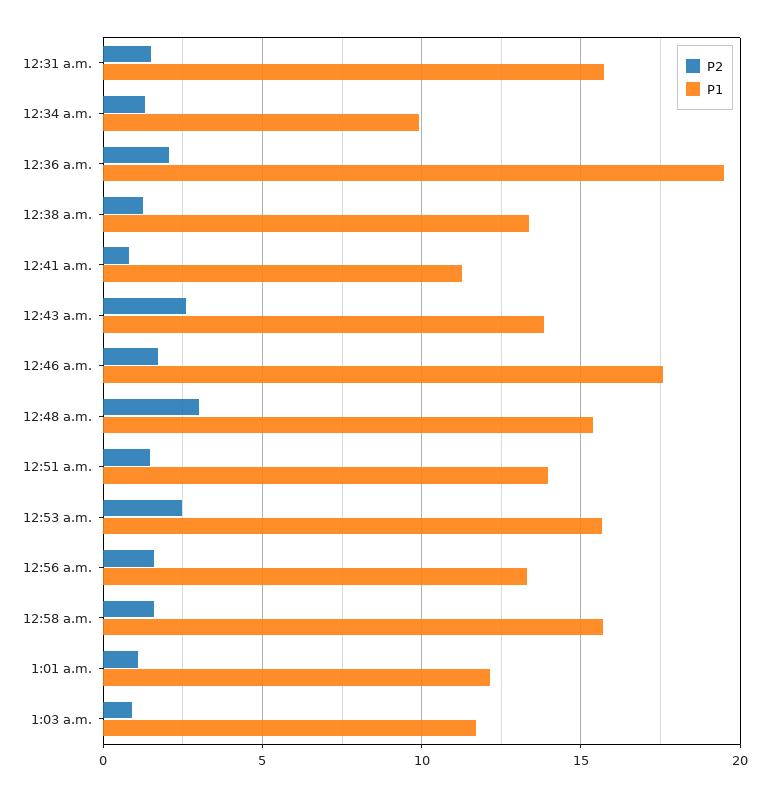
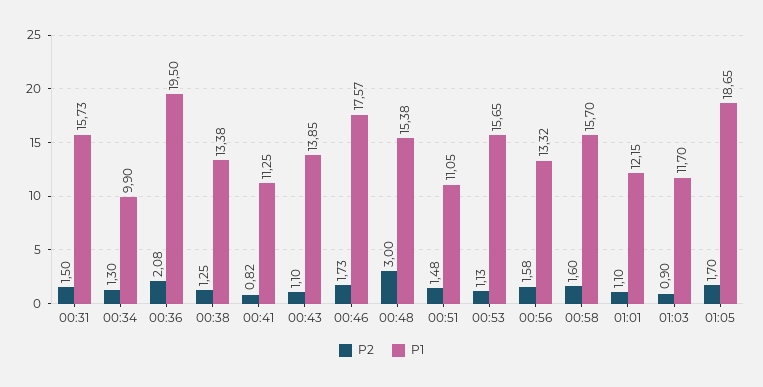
P2, 12:43 a.m.: 2.5 -> 1.1
P1, 12:51 a.m.: 14 -> 11.05
P2, 12:53 a.m.: 2.5 -> 1.13
P2, 01:05: none -> 1.7
P1, 01:05: none -> 18.65

